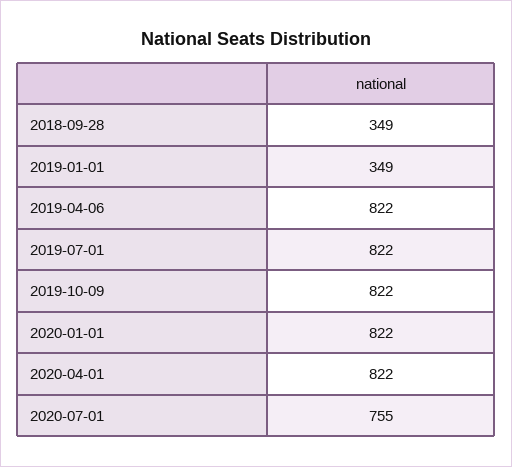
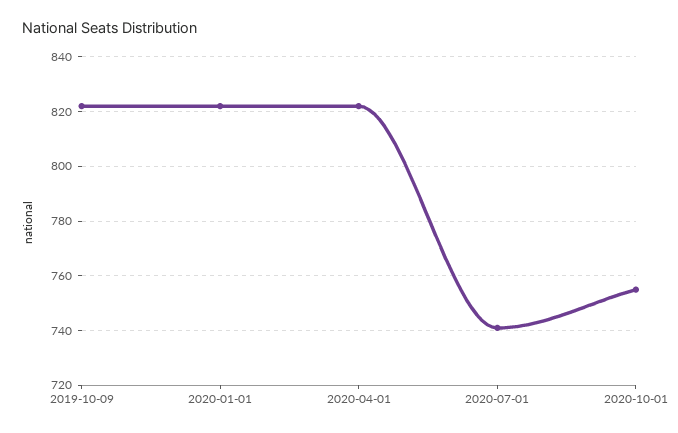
2018-09-28: 349 -> none
2019-01-01: 349 -> none
2019-04-06: 822 -> none
2019-07-01: 822 -> none
2020-07-01: 755 -> 740
2020-10-01: none -> 755

